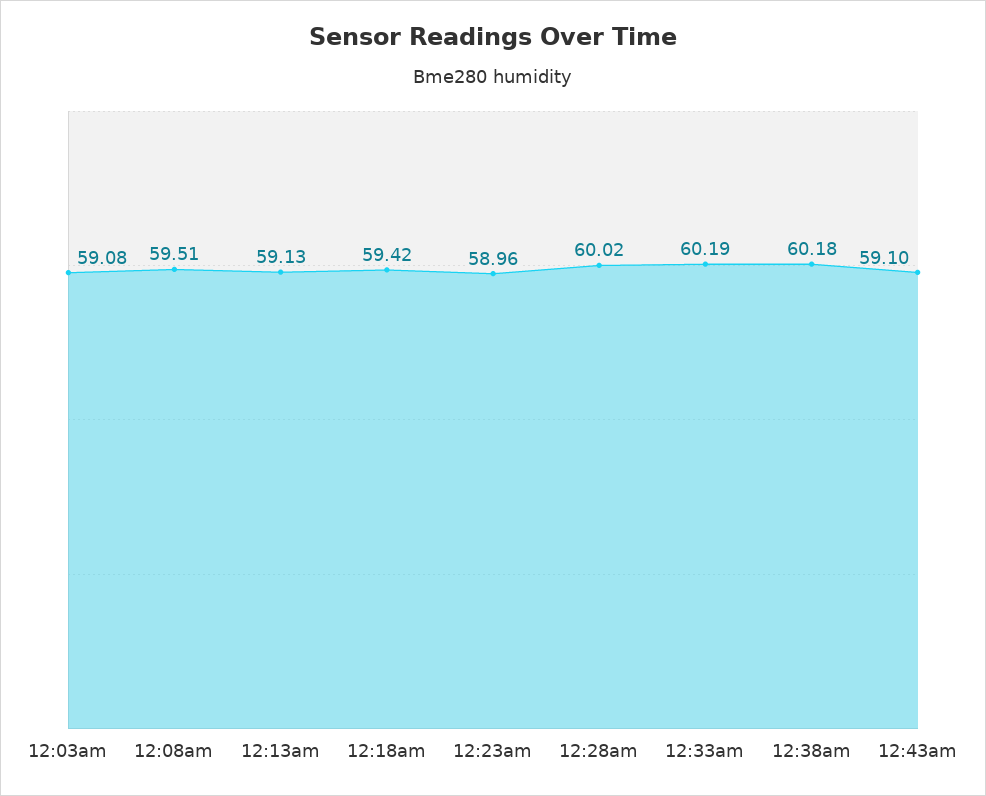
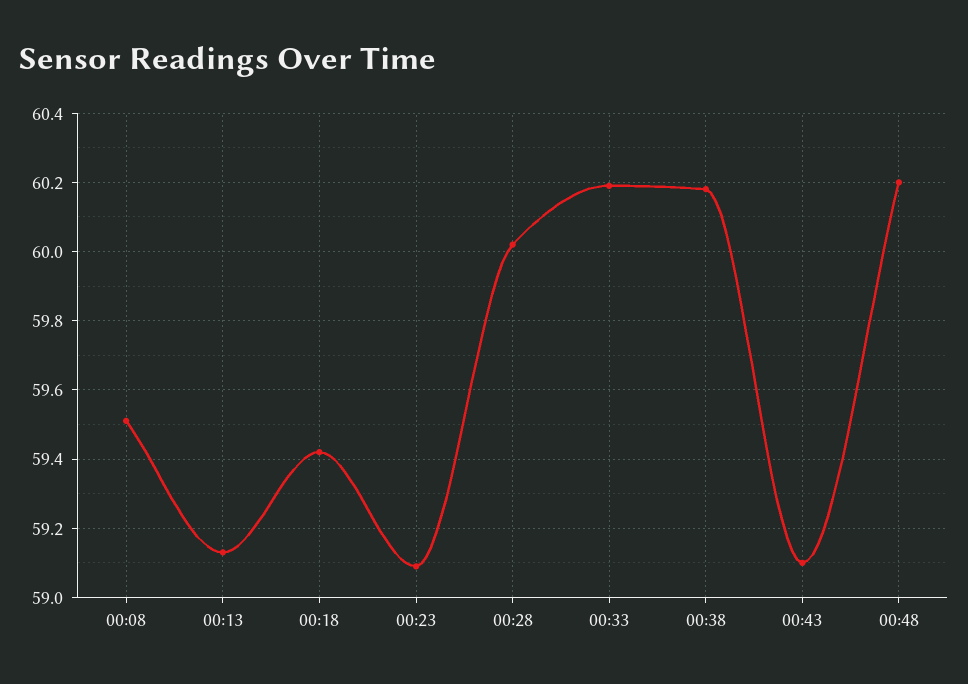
12:03am: 59.08 -> none
12:23am: 58.96 -> 59.1
00:48: none -> 60.2

